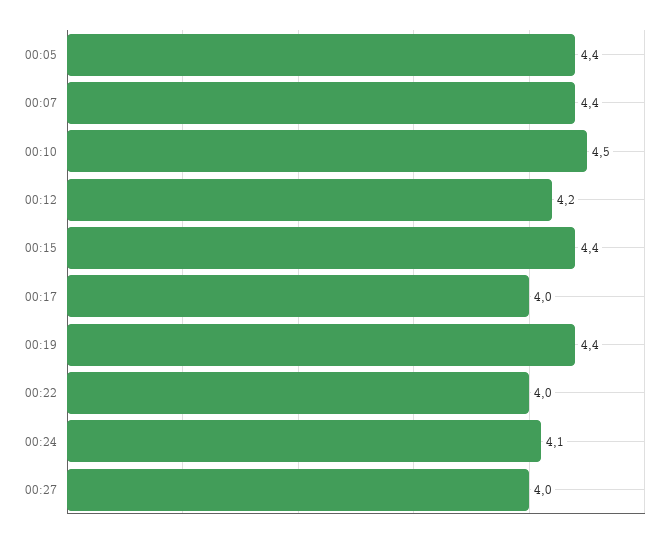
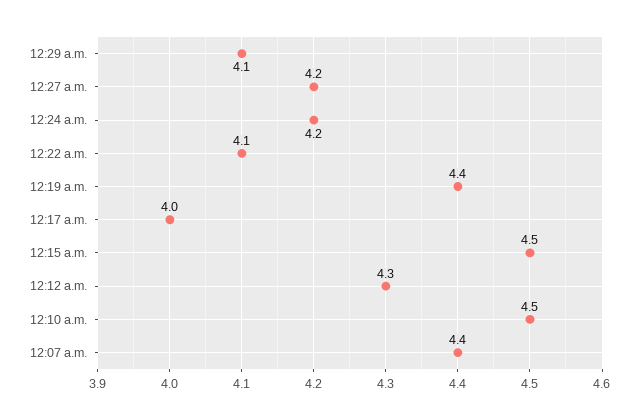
00:05: 4.4 -> none
00:12: 4.2 -> 4.3
00:15: 4.4 -> 4.5
00:22: 4 -> 4.1
00:24: 4.1 -> 4.2
00:27: 4 -> 4.2
12:29 a.m.: none -> 4.1

